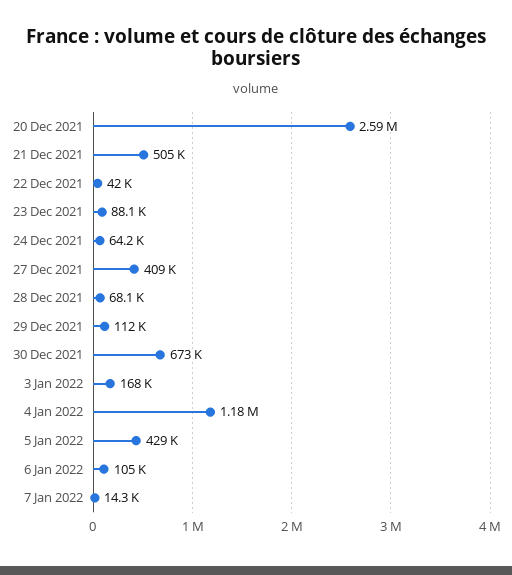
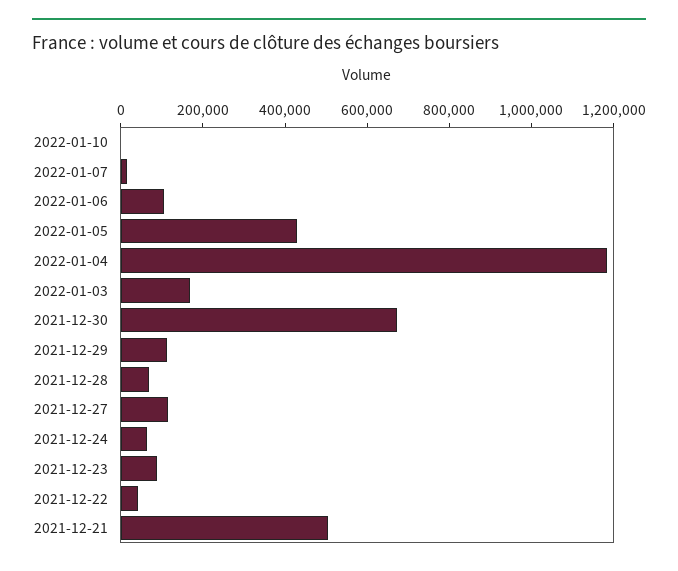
20 Dec 2021: 2590000 -> none
27 Dec 2021: 409000 -> 100000
2022-01-10: none -> 0

